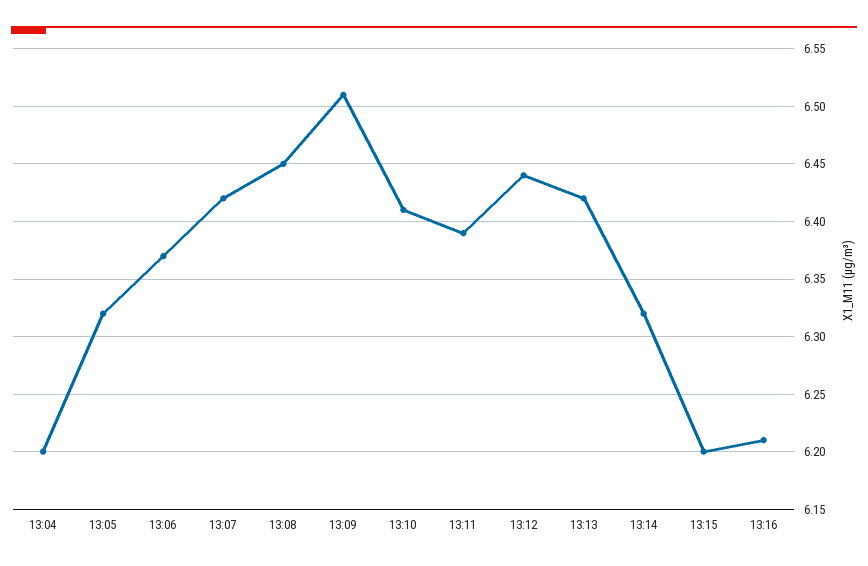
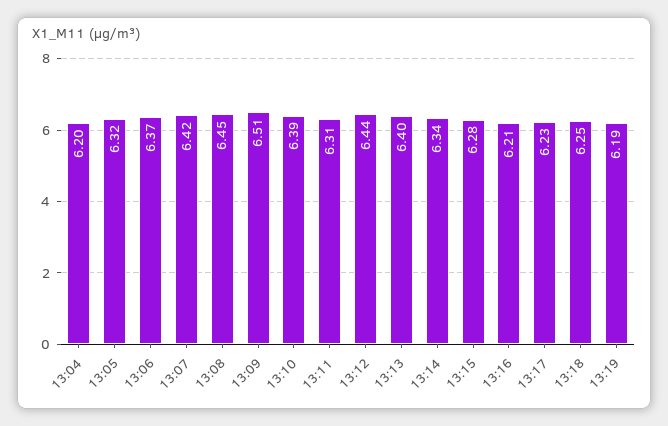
13:10: 6.41 -> 6.39
13:11: 6.39 -> 6.31
13:13: 6.42 -> 6.4
13:14: 6.32 -> 6.34
13:15: 6.2 -> 6.28
13:17: none -> 6.23
13:18: none -> 6.25
13:19: none -> 6.19

